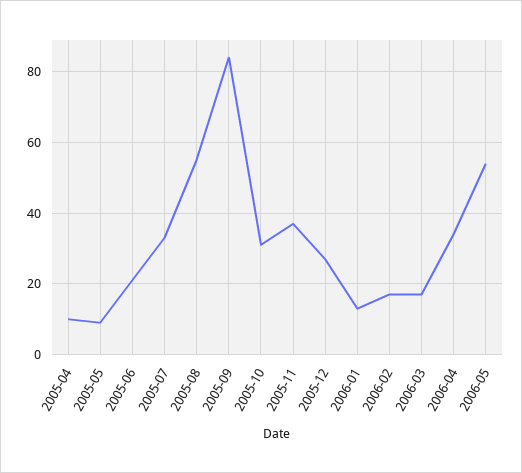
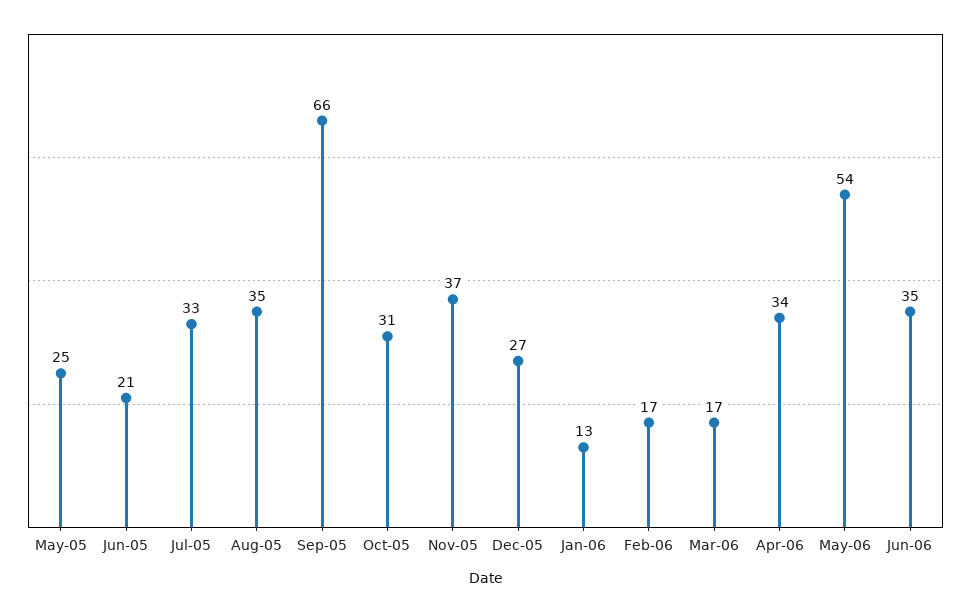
2005-04: 10 -> none
2005-05: 10 -> 25
2005-08: 55 -> 35
2005-09: 85 -> 66
Jun-06: none -> 35

